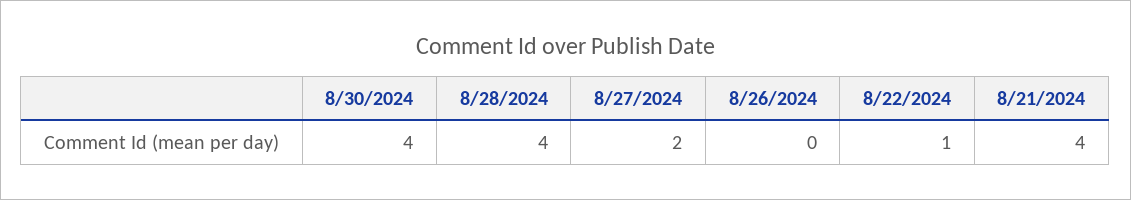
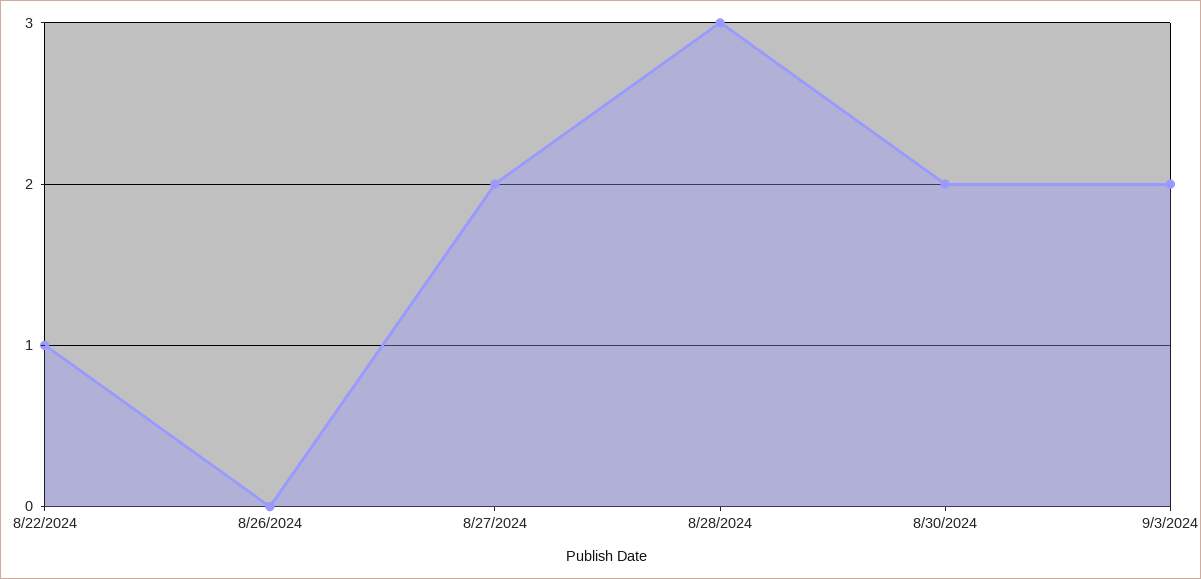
8/30/2024: 4 -> 2
8/28/2024: 4 -> 3
8/21/2024: 4 -> none
9/3/2024: none -> 2

